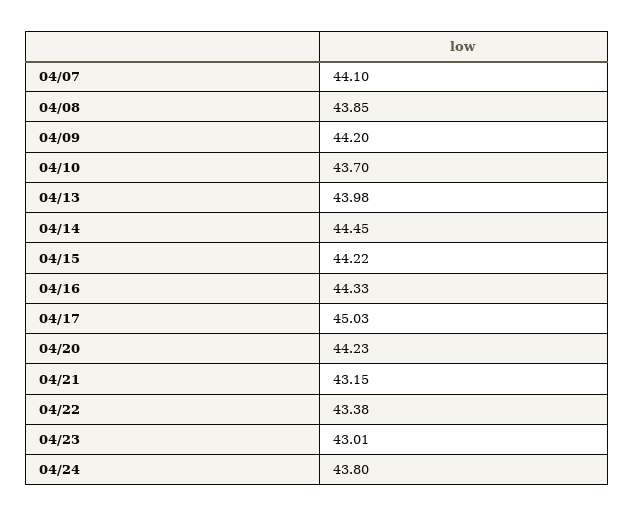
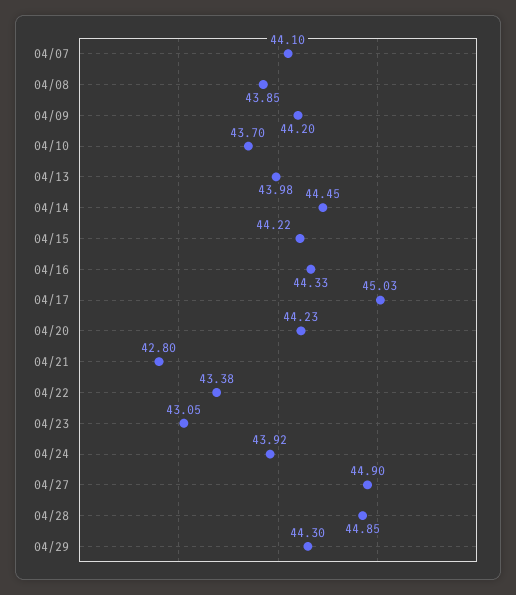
04/21: 43.15 -> 42.8
04/23: 43.01 -> 43.05
04/24: 43.8 -> 43.92
04/27: none -> 44.9
04/28: none -> 44.85
04/29: none -> 44.3

